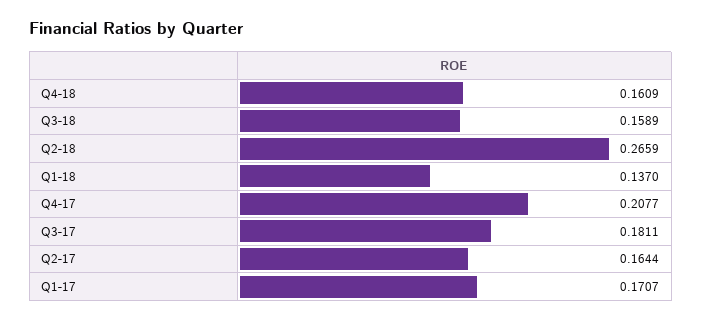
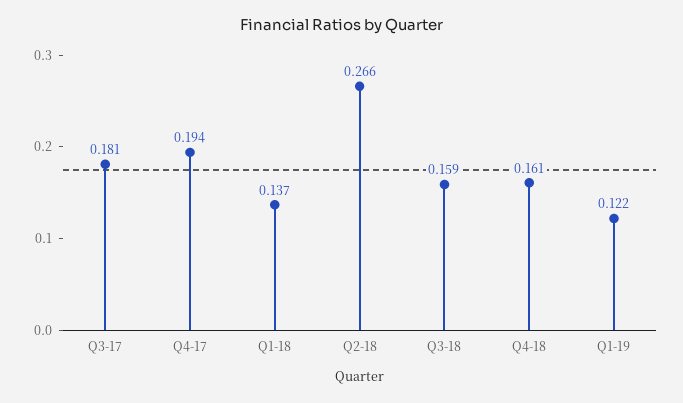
Q4-17: 0.2077 -> 0.194
Q2-17: 0.1644 -> none
Q1-17: 0.1707 -> none
Q1-19: none -> 0.122

